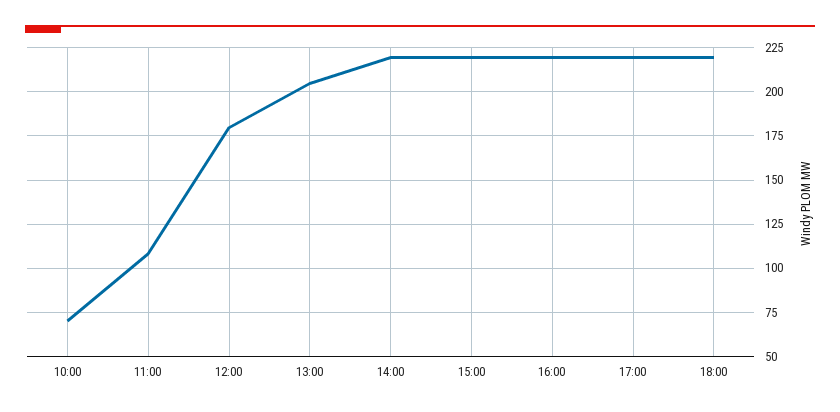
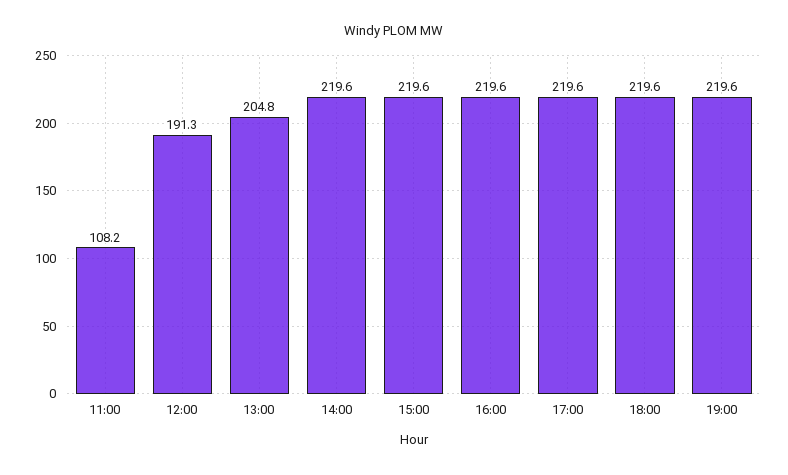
10:00: 70 -> none
12:00: 180 -> 191.3
19:00: none -> 219.6

